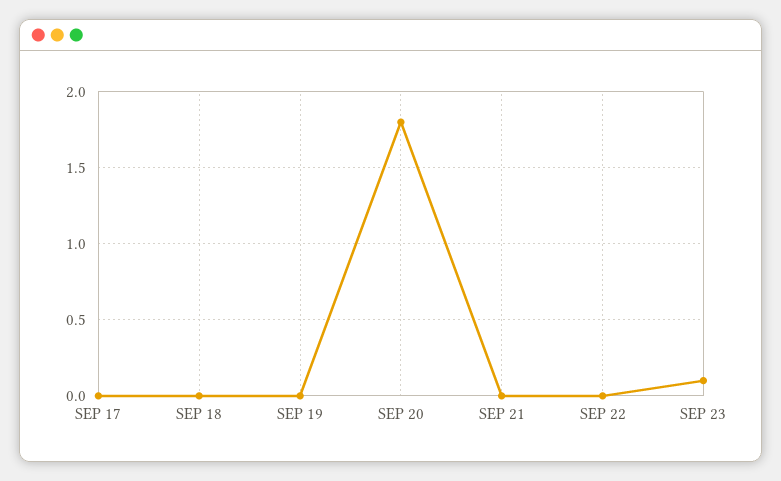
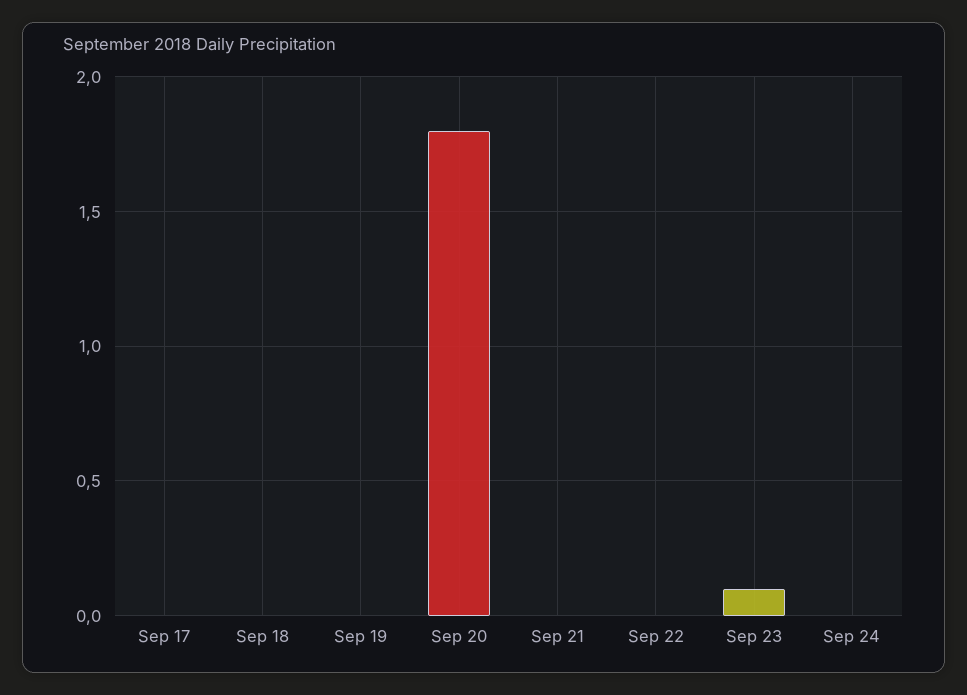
Sep 24: none -> 0

